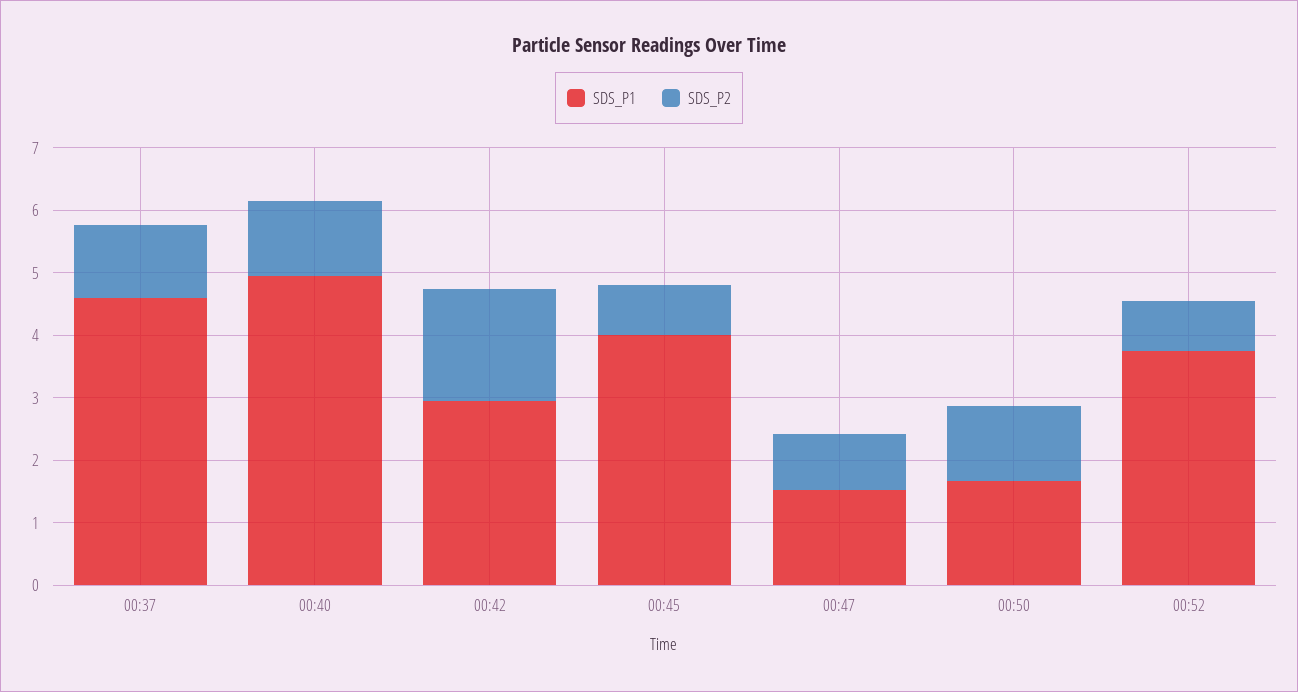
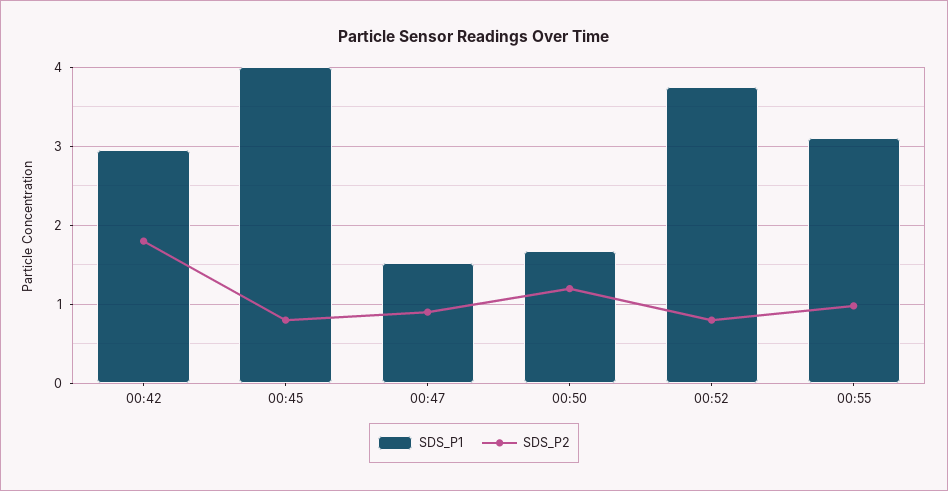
SDS_P1, 00:37: 4.6 -> none
SDS_P2, 00:37: 1.2 -> none
SDS_P1, 00:40: 5 -> none
SDS_P2, 00:40: 1.2 -> none
SDS_P1, 00:55: none -> 3.1
SDS_P2, 00:55: none -> 1

